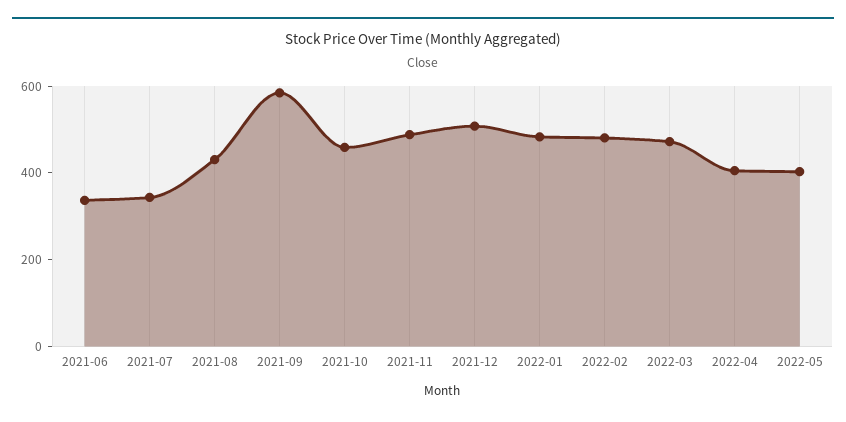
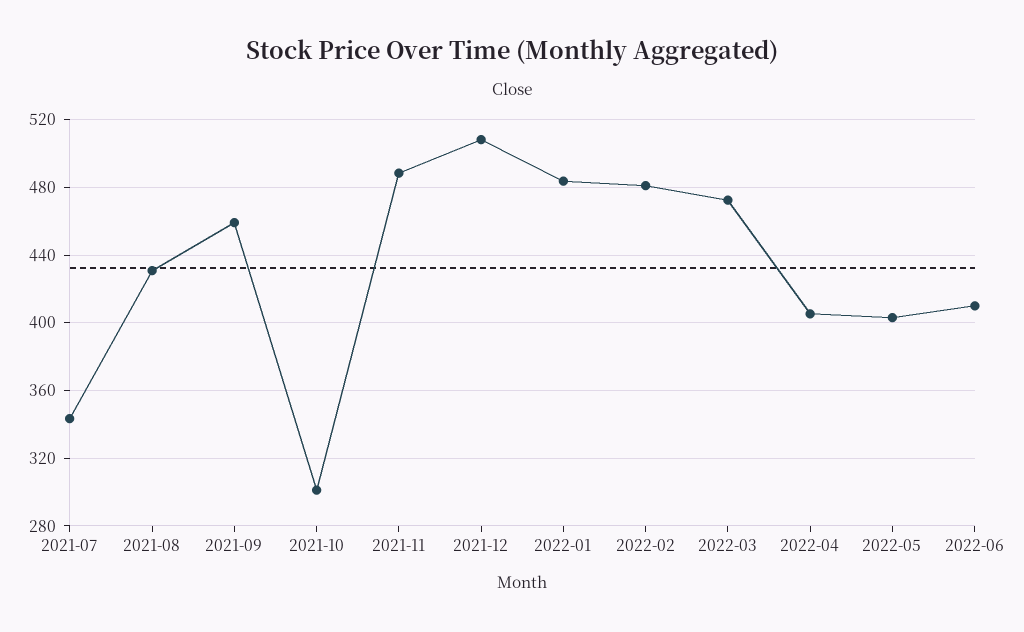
2021-06: 350 -> none
2021-09: 600 -> 460
2021-10: 450 -> 300
2022-06: none -> 410

